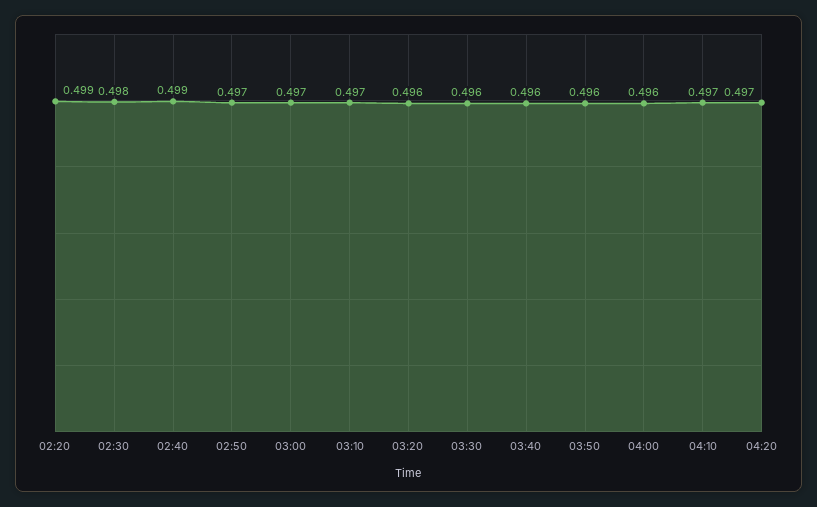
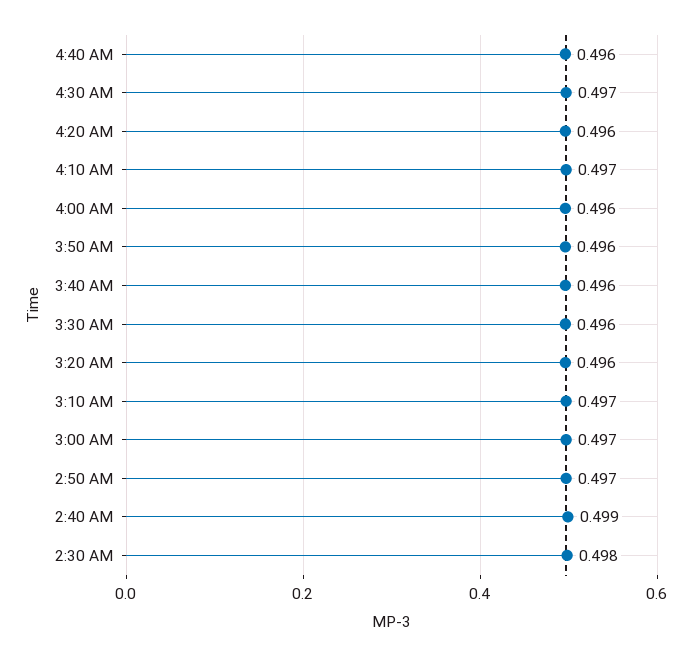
02:20: 0.499 -> none
04:20: 0.497 -> 0.496
4:40 AM: none -> 0.496
4:30 AM: none -> 0.497

